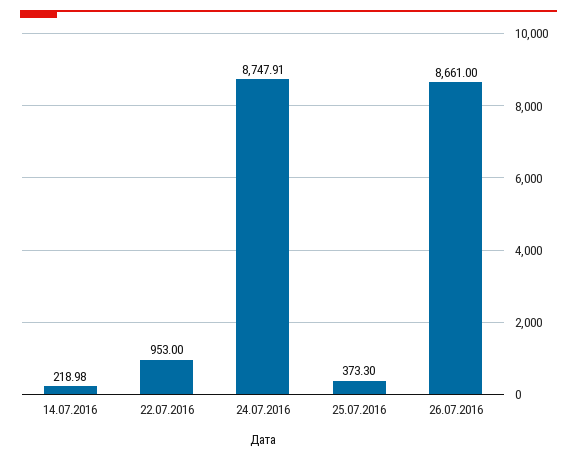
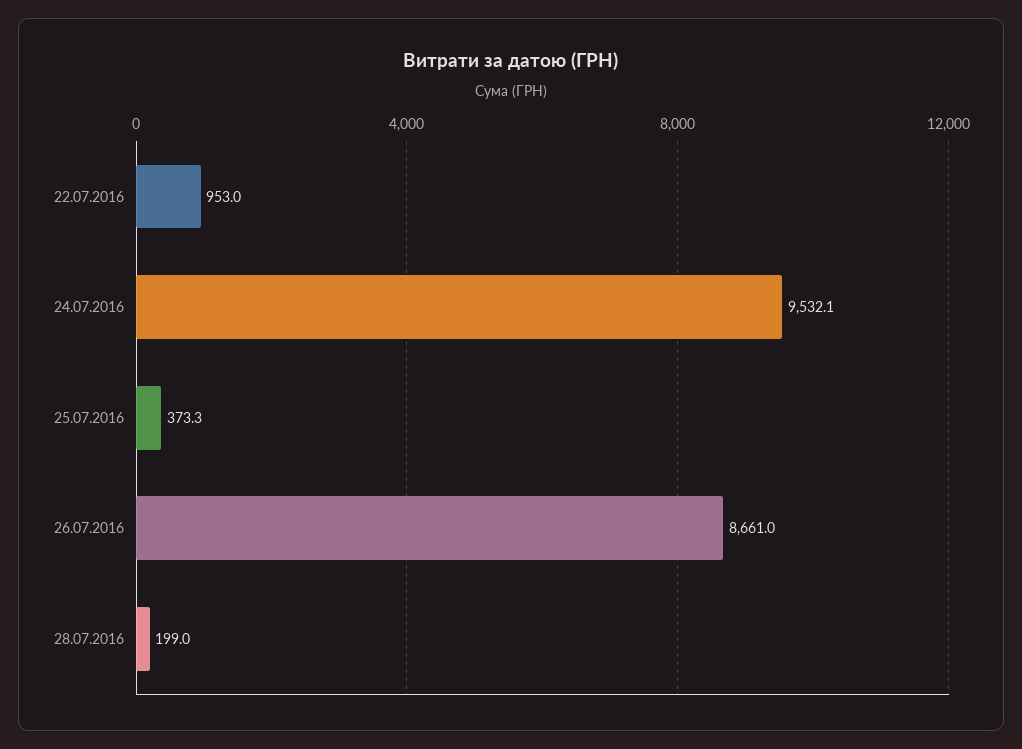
14.07.2016: 218.98 -> none
24.07.2016: 8747.91 -> 9532.1
28.07.2016: none -> 199

